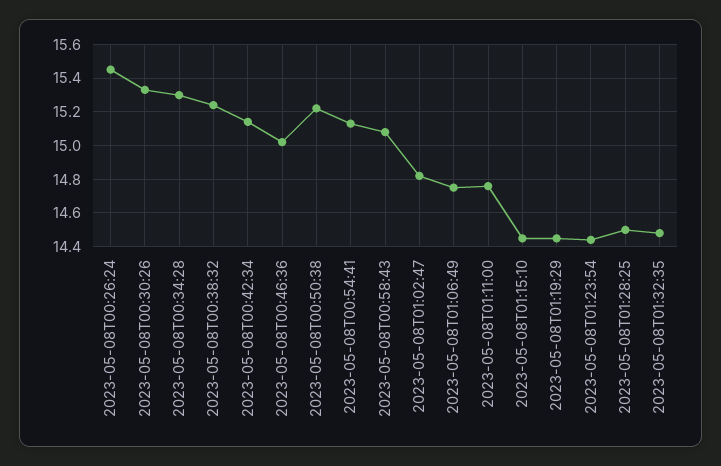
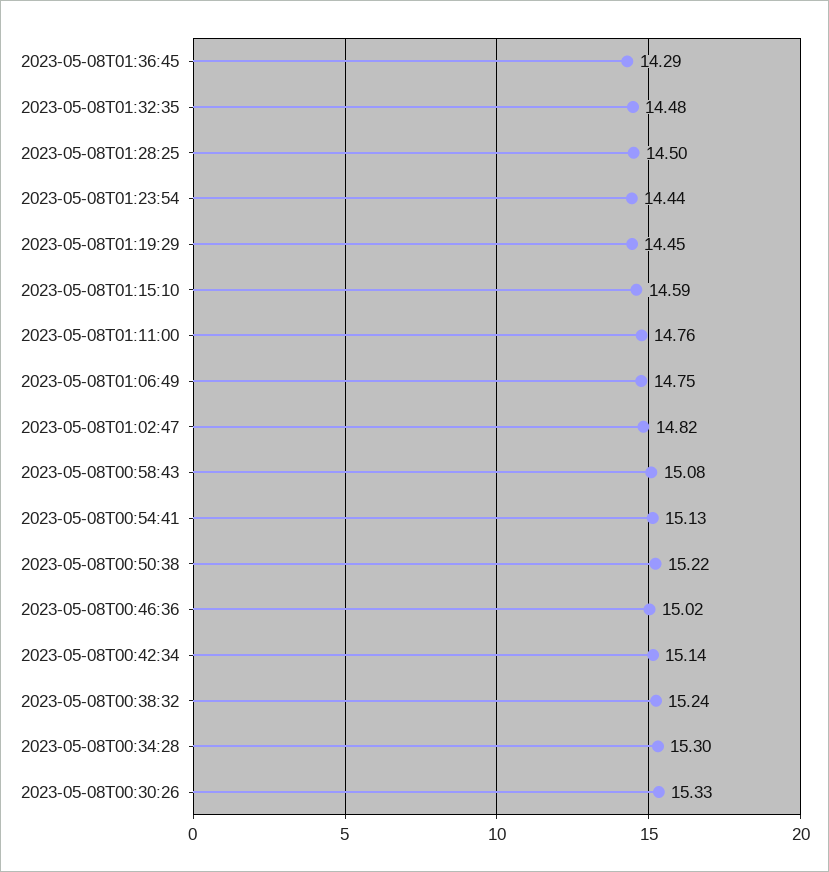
2023-05-08T00:26:24: 15.45 -> none
2023-05-08T01:15:10: 14.45 -> 14.59
2023-05-08T01:36:45: none -> 14.29

